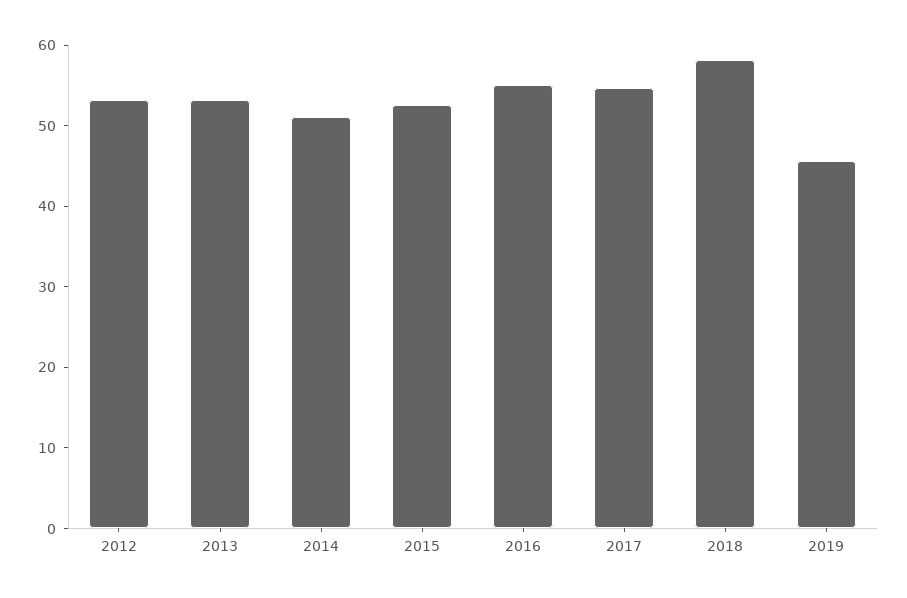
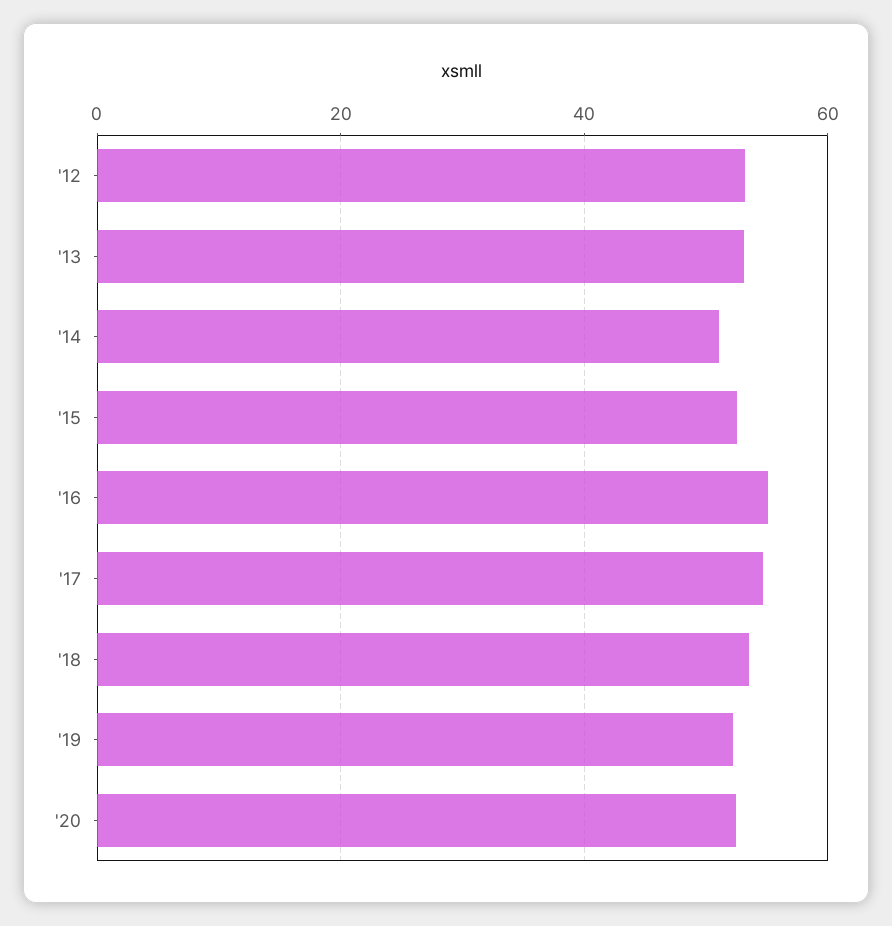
2018: 58 -> 54
2019: 46 -> 52
'20: none -> 52

